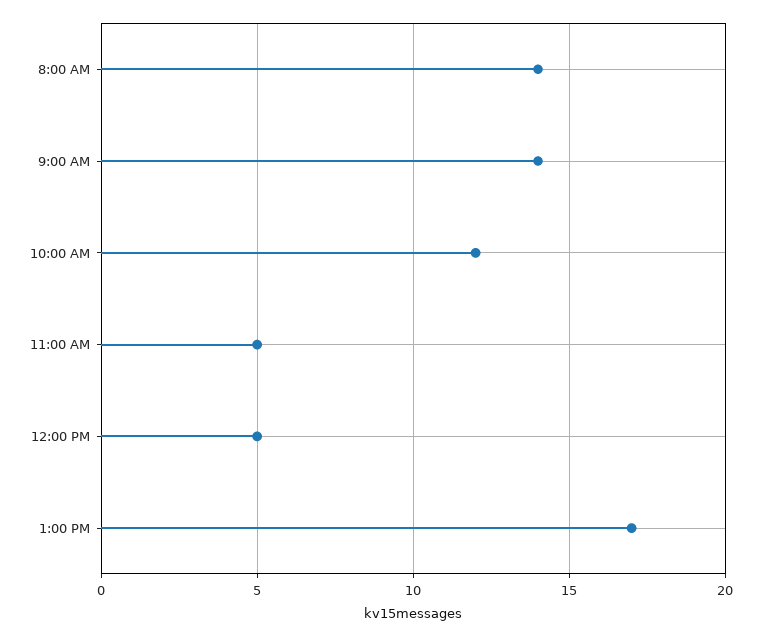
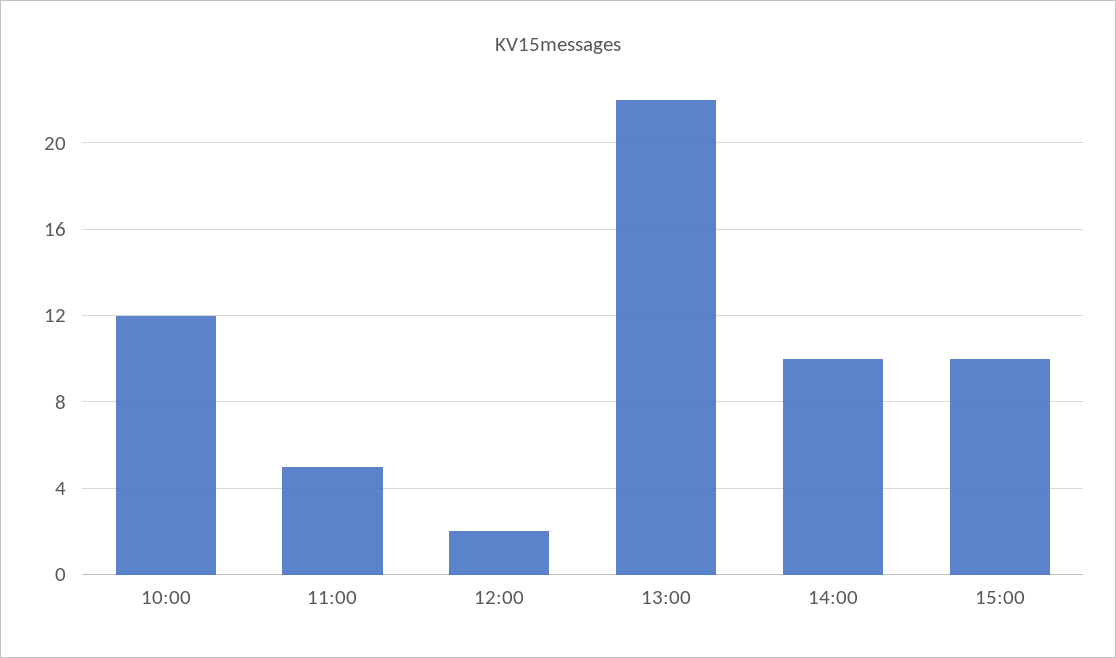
8:00 AM: 14 -> none
9:00 AM: 14 -> none
12:00 PM: 5 -> 2
1:00 PM: 17 -> 22
14:00: none -> 10
15:00: none -> 10

